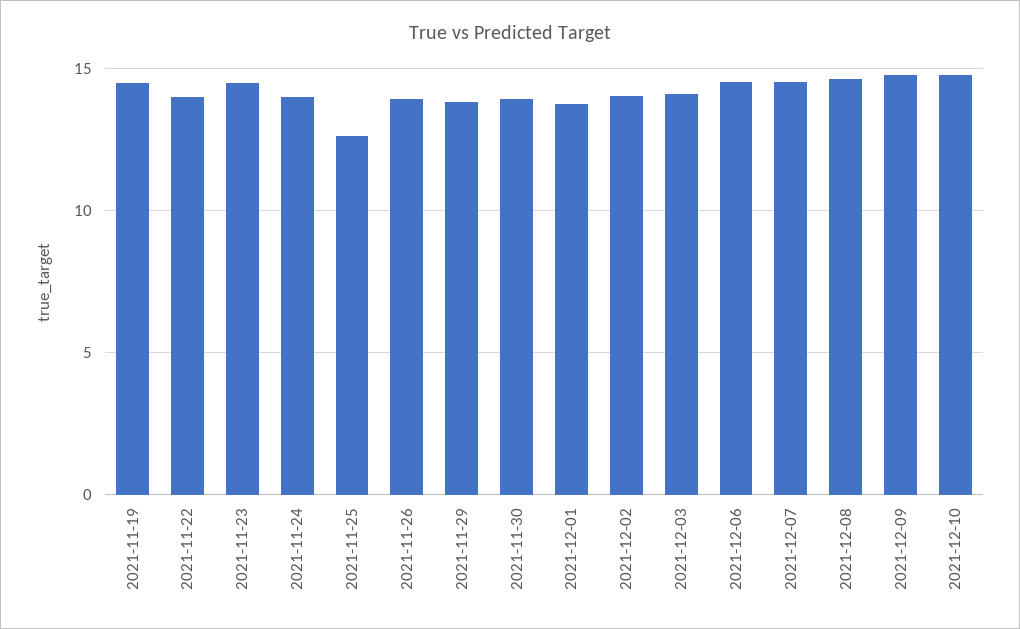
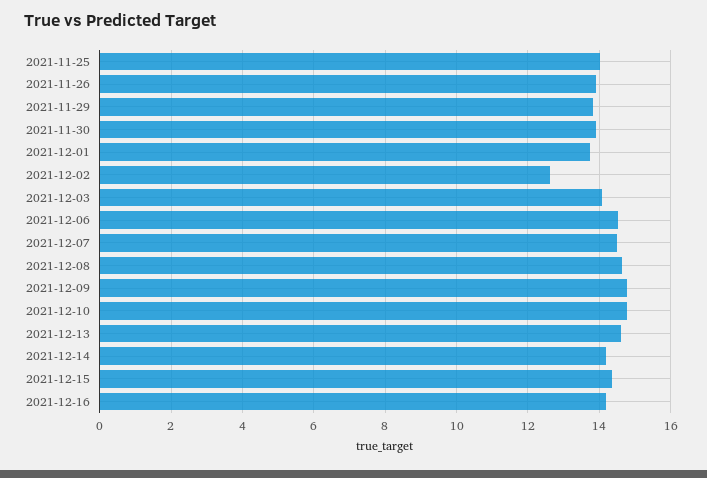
2021-11-19: 14.5 -> none
2021-11-22: 14 -> none
2021-11-23: 14.5 -> none
2021-11-24: 14 -> none
2021-11-25: 12.5 -> 14
2021-12-02: 14 -> 12.6
2021-12-13: none -> 14.6
2021-12-14: none -> 14.2
2021-12-15: none -> 14.4
2021-12-16: none -> 14.2

